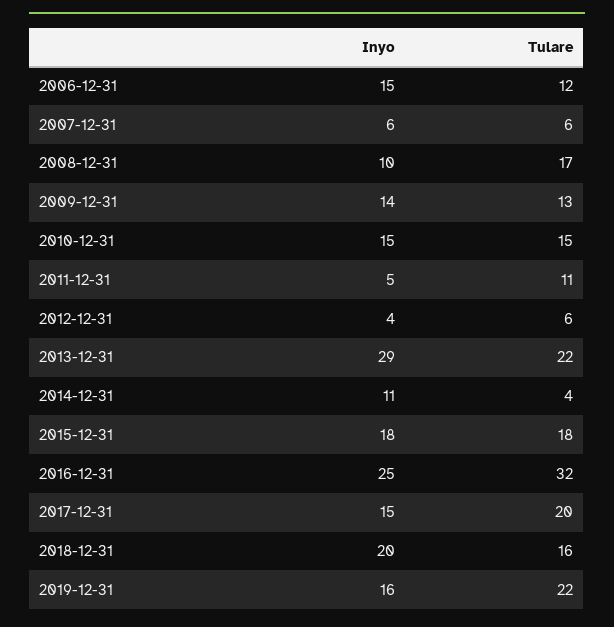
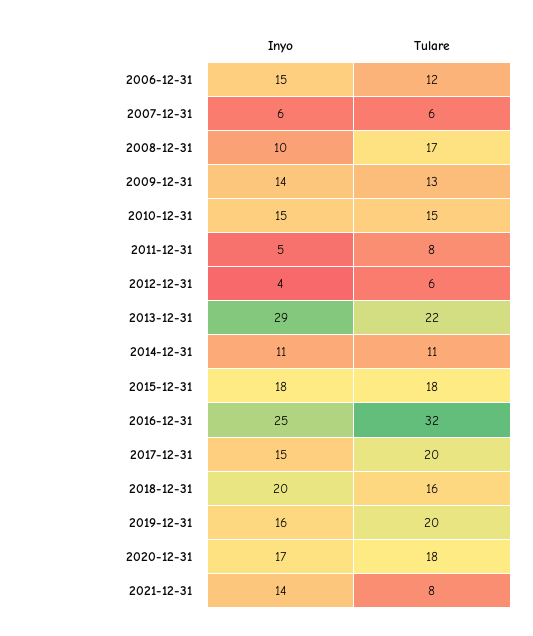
Tulare, 2011-12-31: 11 -> 8
Tulare, 2014-12-31: 4 -> 11
Tulare, 2019-12-31: 22 -> 20
Inyo, 2020-12-31: none -> 17
Tulare, 2020-12-31: none -> 18
Inyo, 2021-12-31: none -> 14
Tulare, 2021-12-31: none -> 8

